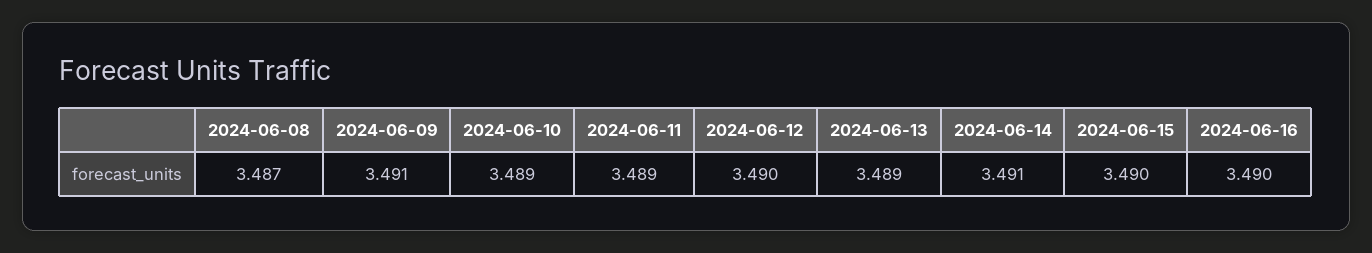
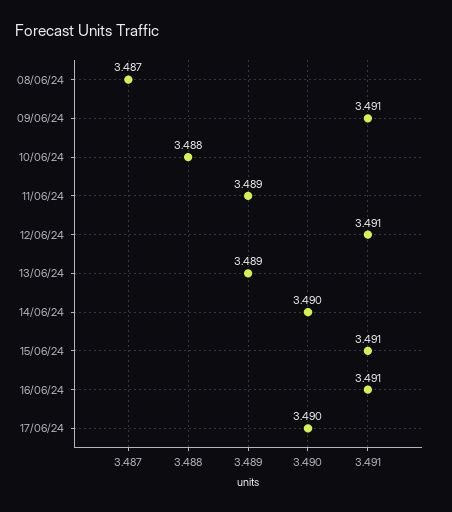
2024-06-10: 3.489 -> 3.488
2024-06-12: 3.49 -> 3.491
2024-06-14: 3.491 -> 3.49
2024-06-15: 3.49 -> 3.491
2024-06-16: 3.49 -> 3.491
17/06/24: none -> 3.49

